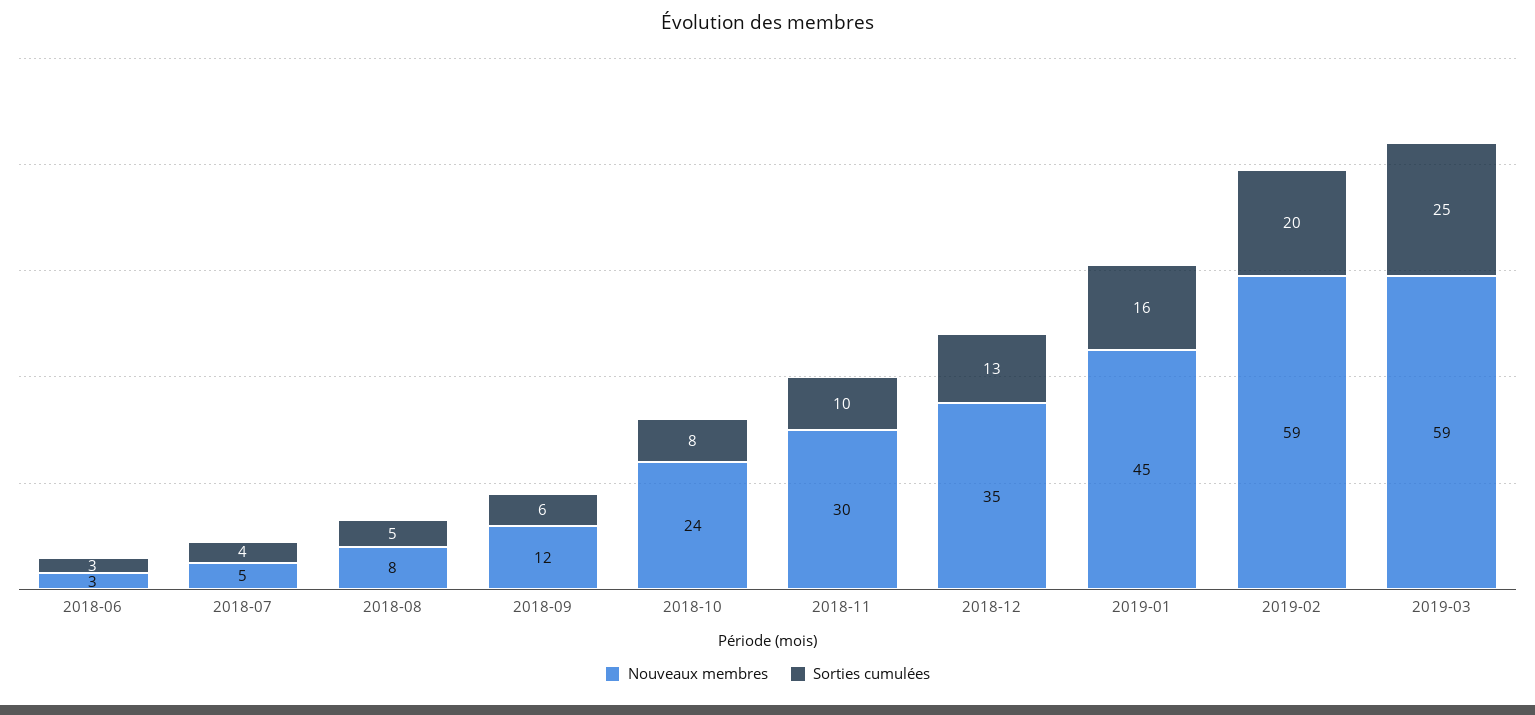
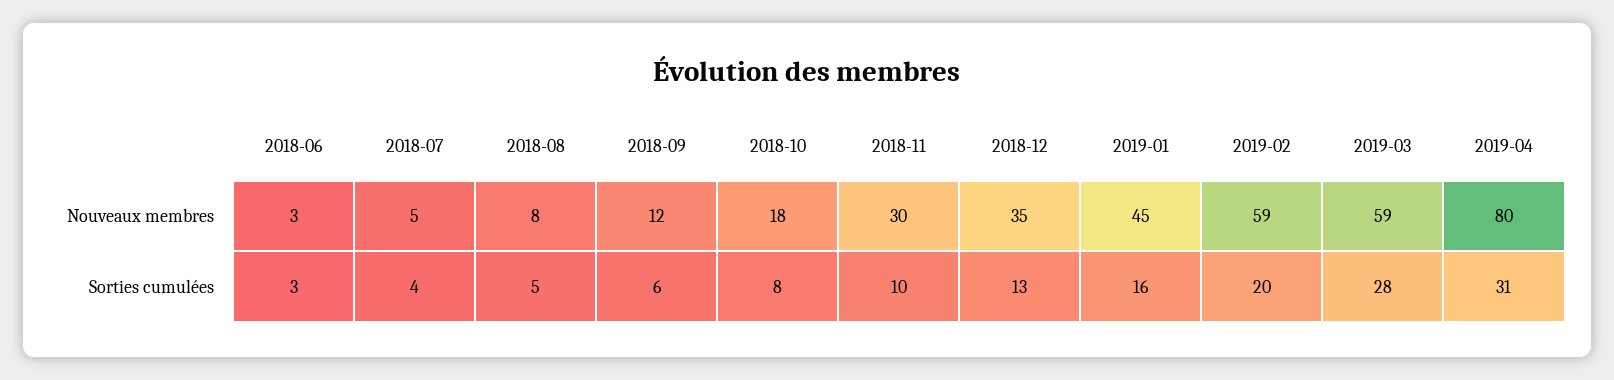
Nouveaux membres, 2018-10: 24 -> 18
Sorties cumulées, 2019-03: 25 -> 28
Nouveaux membres, 2019-04: none -> 80
Sorties cumulées, 2019-04: none -> 31

